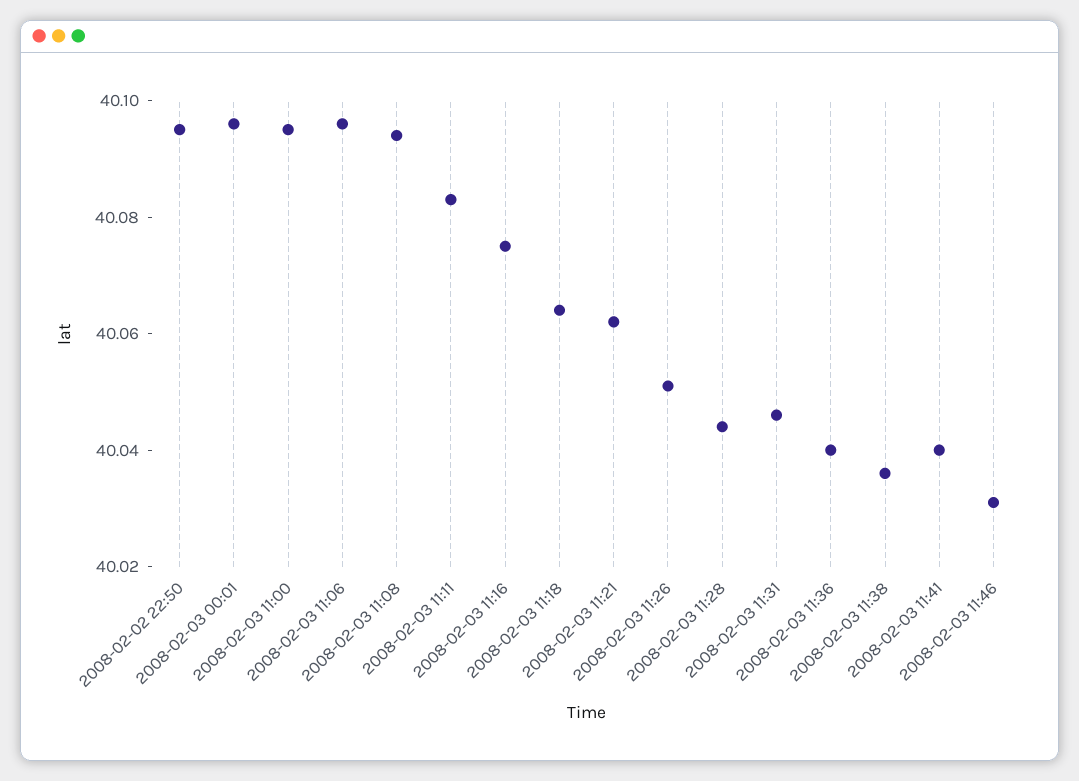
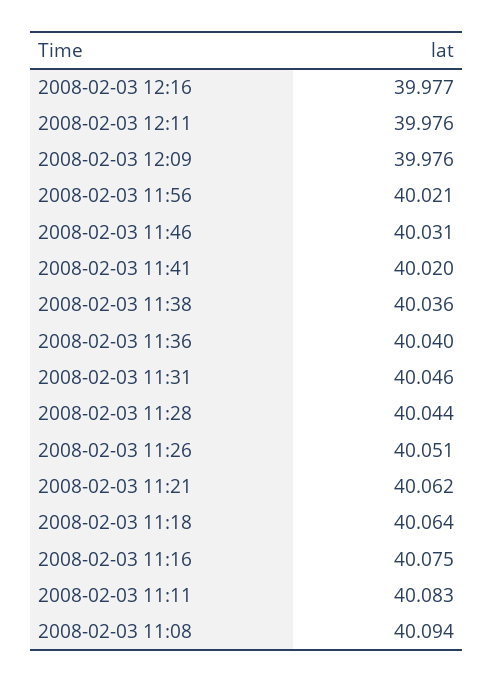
2008-02-02 22:50: 40.095 -> none
2008-02-03 00:01: 40.095 -> none
2008-02-03 11:00: 40.095 -> none
2008-02-03 11:06: 40.095 -> none
2008-02-03 11:41: 40.04 -> 40.02
2008-02-03 12:16: none -> 39.977
2008-02-03 12:11: none -> 39.976
2008-02-03 12:09: none -> 39.976
2008-02-03 11:56: none -> 40.021

